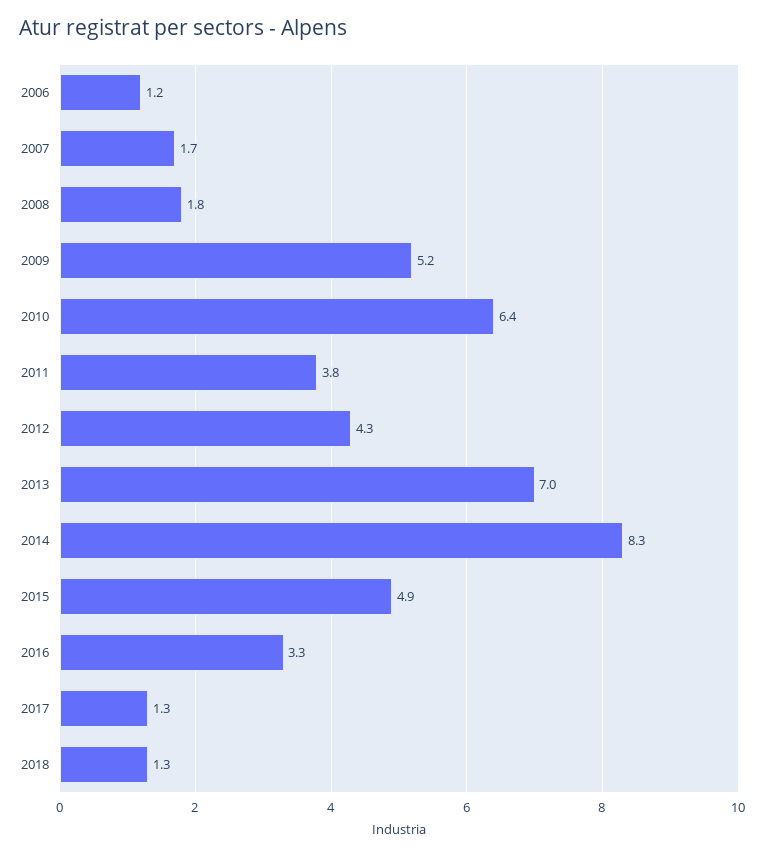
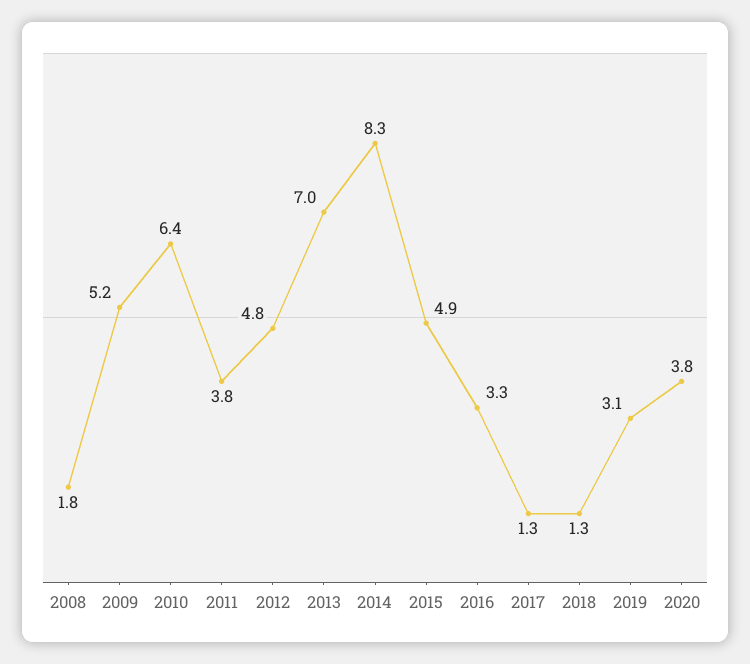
2006: 1.2 -> none
2007: 1.7 -> none
2012: 4.3 -> 4.8
2019: none -> 3.1
2020: none -> 3.8

